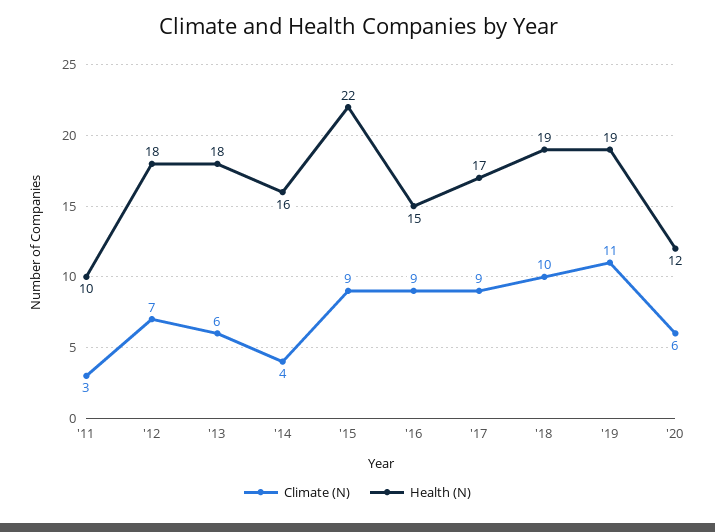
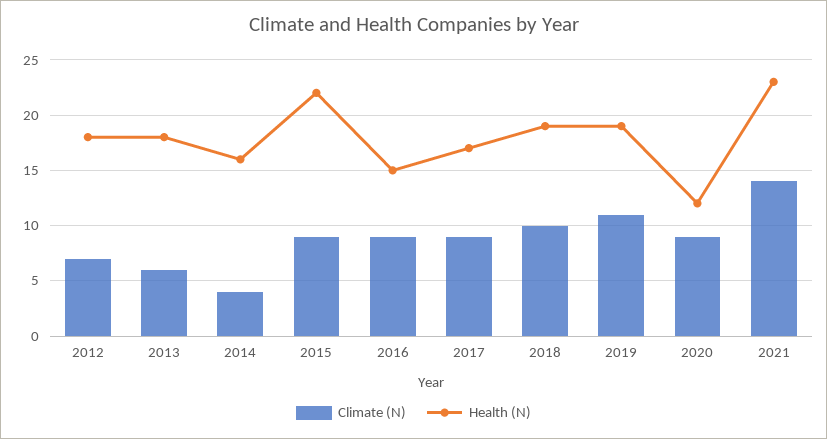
Climate (N), '11: 3 -> none
Health (N), '11: 10 -> none
Climate (N), '20: 6 -> 9
Climate (N), 2021: none -> 14
Health (N), 2021: none -> 23

